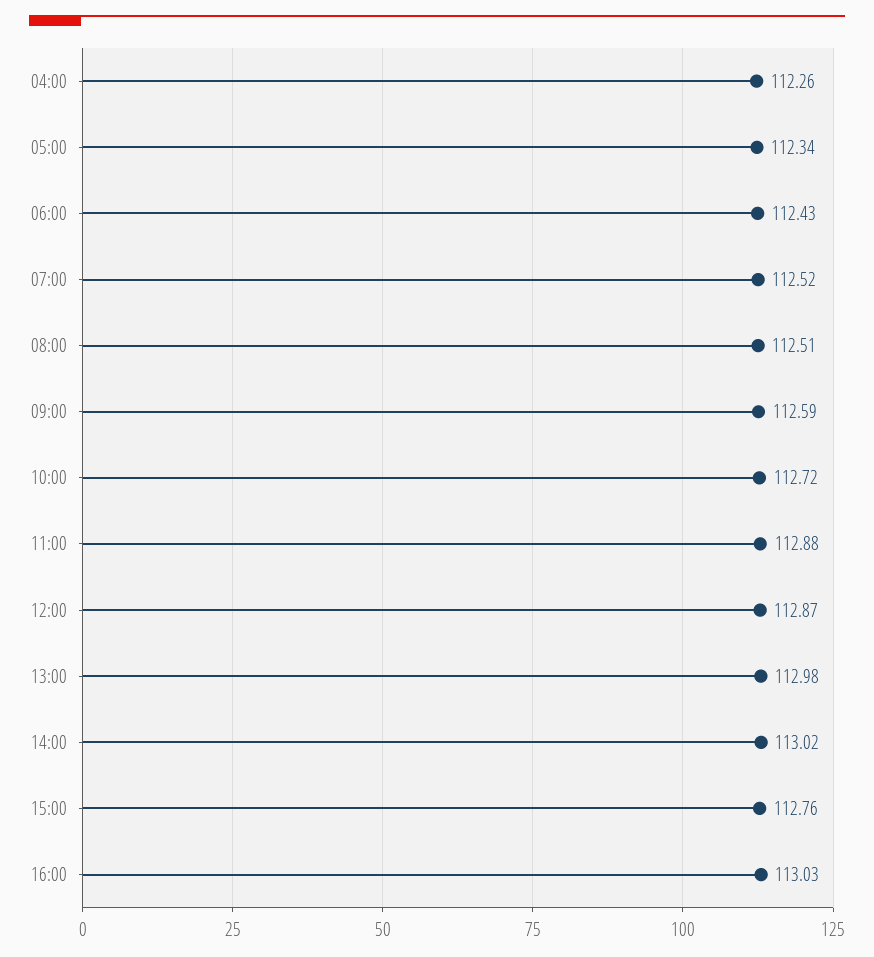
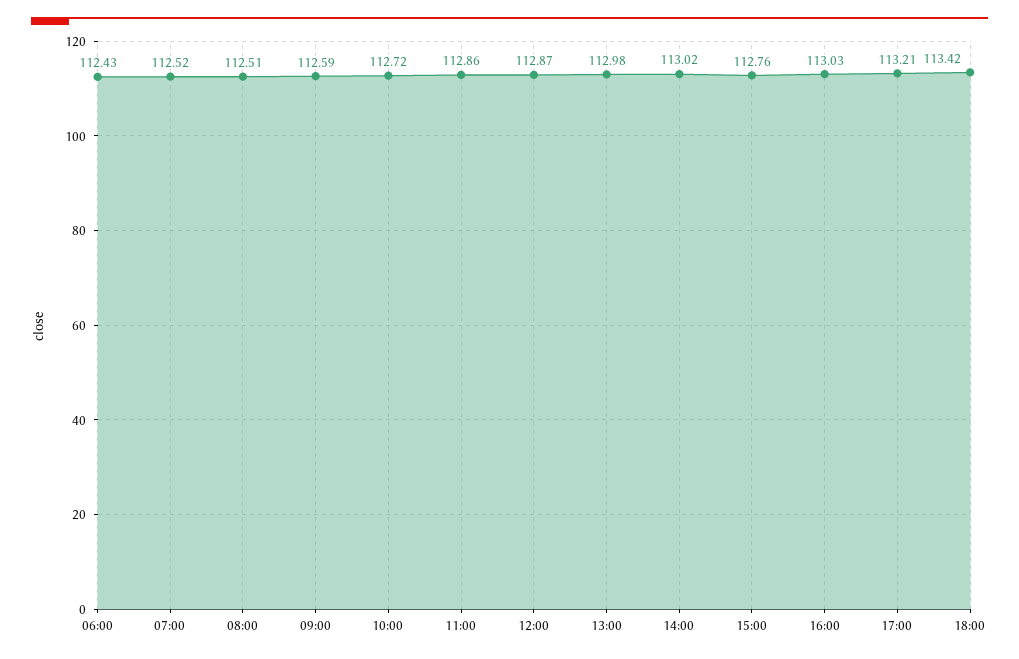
04:00: 112.26 -> none
05:00: 112.34 -> none
11:00: 112.88 -> 112.86
17:00: none -> 113.21
18:00: none -> 113.42

